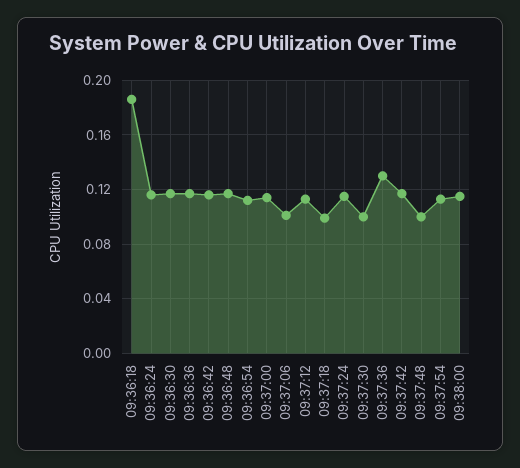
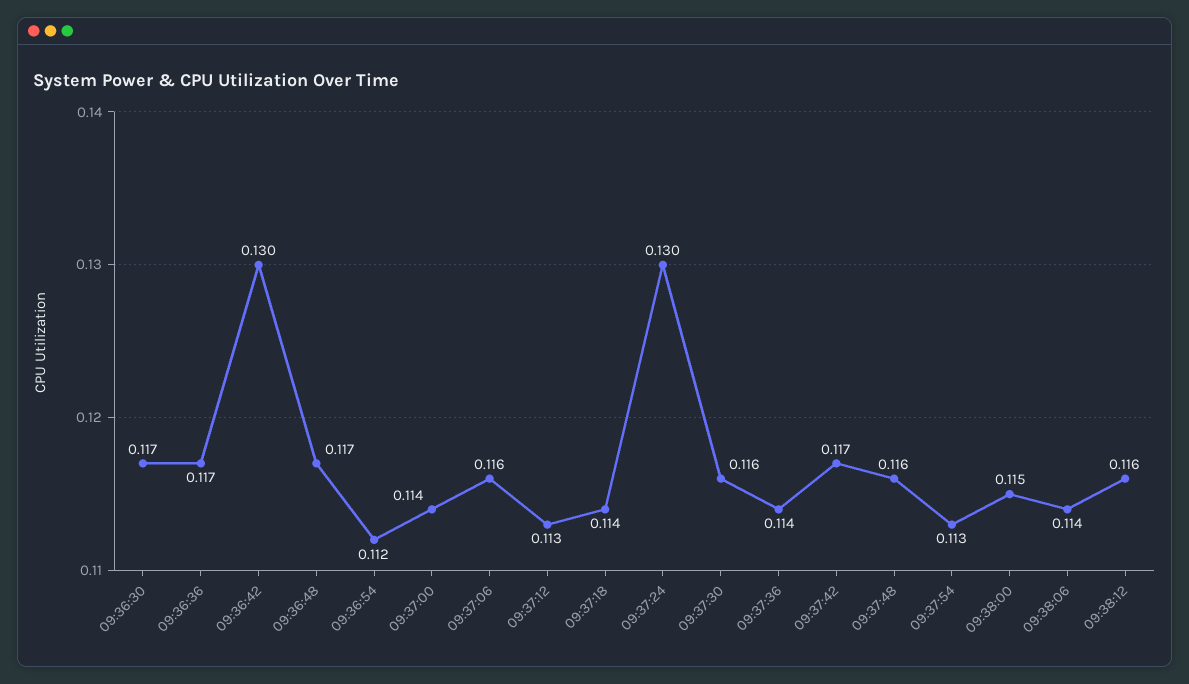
09:36:18: 0.185 -> none
09:36:24: 0.115 -> none
09:36:42: 0.115 -> 0.13
09:37:06: 0.1 -> 0.116
09:37:18: 0.1 -> 0.114
09:37:24: 0.115 -> 0.13
09:37:30: 0.1 -> 0.116
09:37:36: 0.13 -> 0.114
09:37:48: 0.1 -> 0.116
09:38:06: none -> 0.114
09:38:12: none -> 0.116

